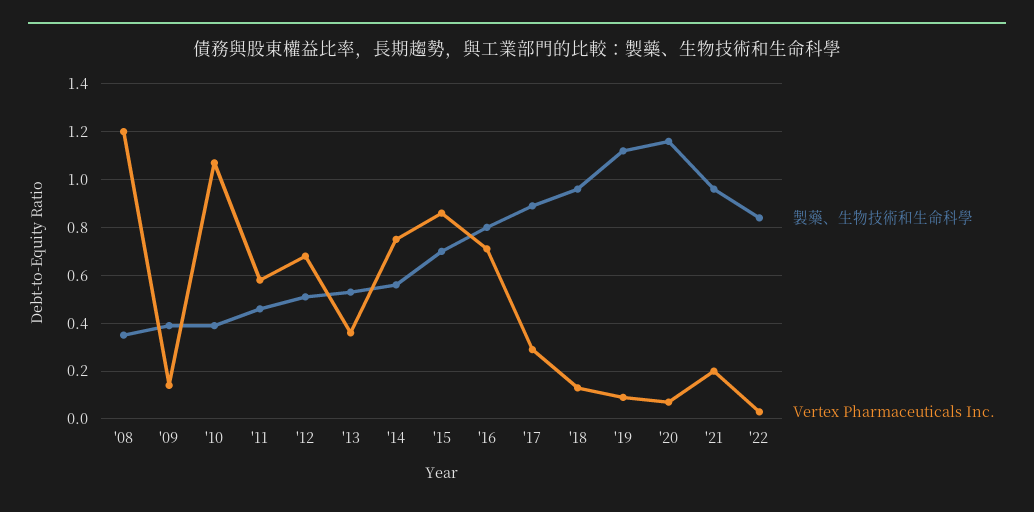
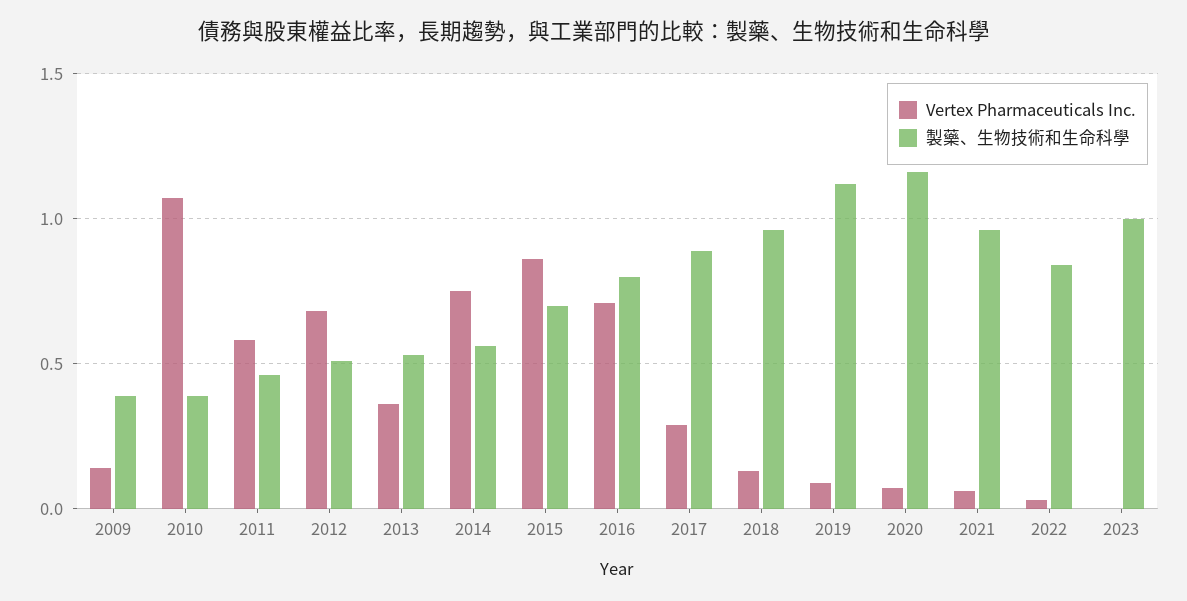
製藥、生物技術和生命科學, '08: 0.35 -> none
Vertex Pharmaceuticals Inc., '08: 1.2 -> none
Vertex Pharmaceuticals Inc., '21: 0.2 -> 0.05
Vertex Pharmaceuticals Inc., 2023: none -> 0
製藥、生物技術和生命科學, 2023: none -> 1

